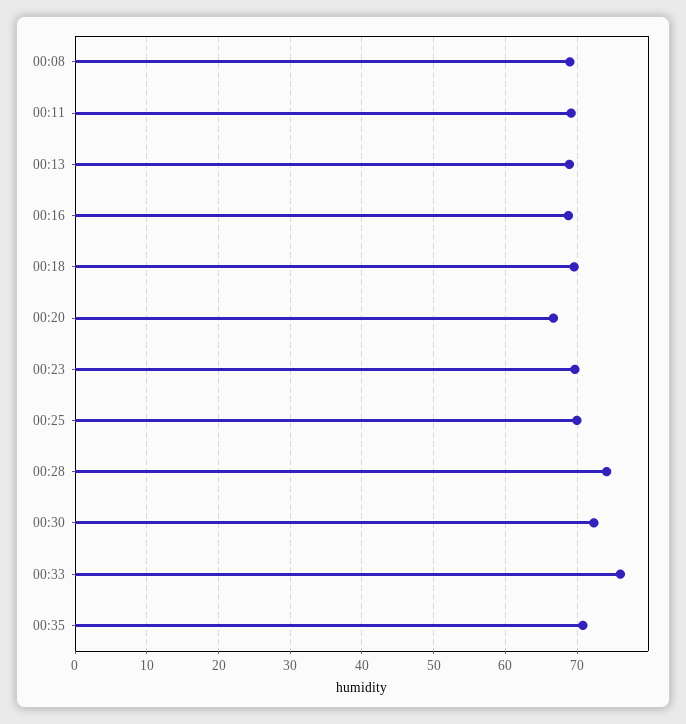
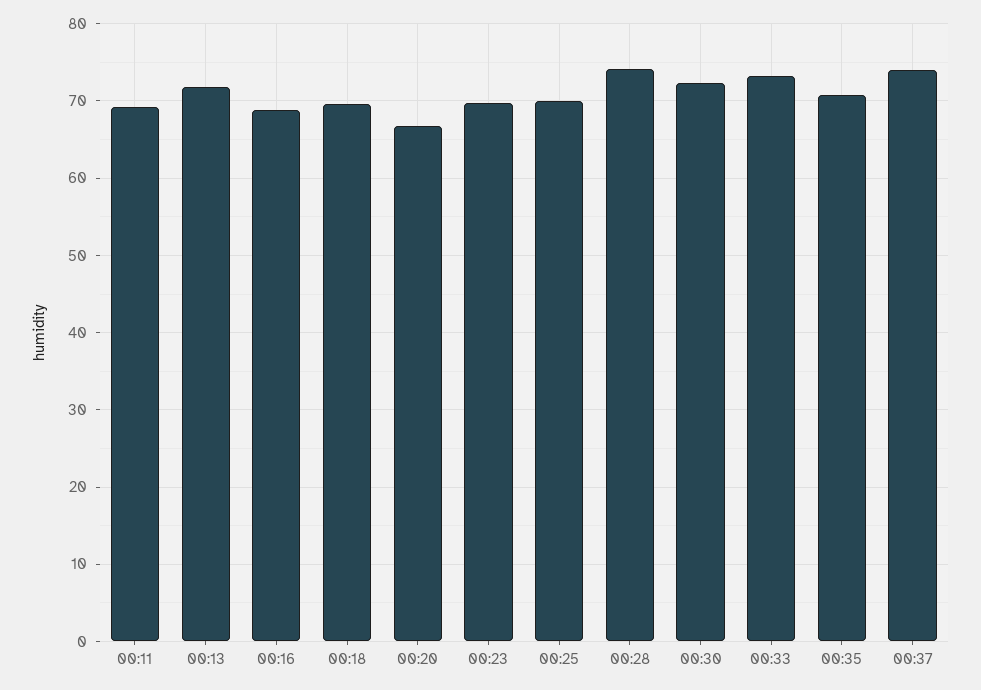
00:08: 69 -> none
00:13: 69 -> 72
00:33: 76 -> 73
00:37: none -> 74

